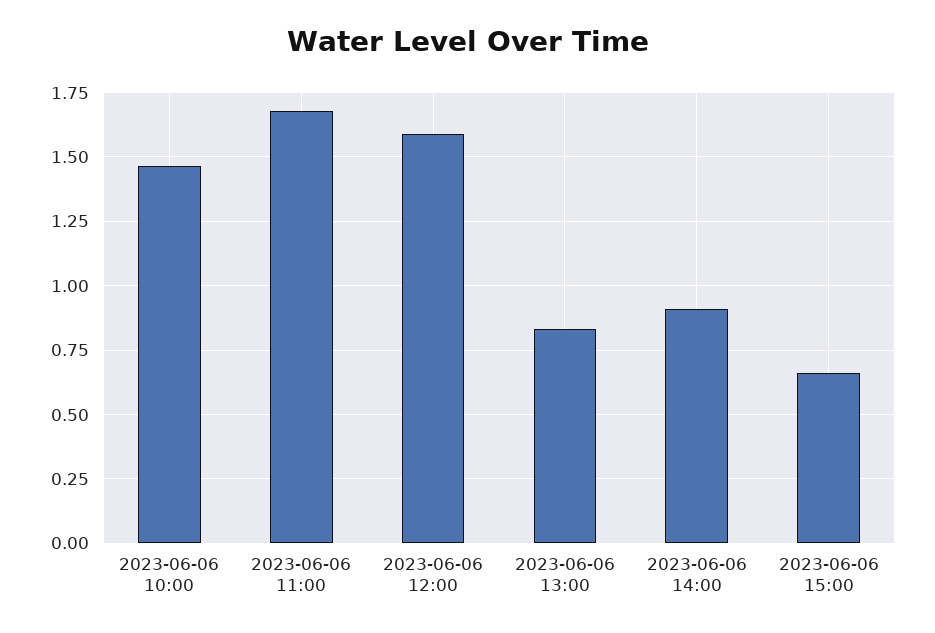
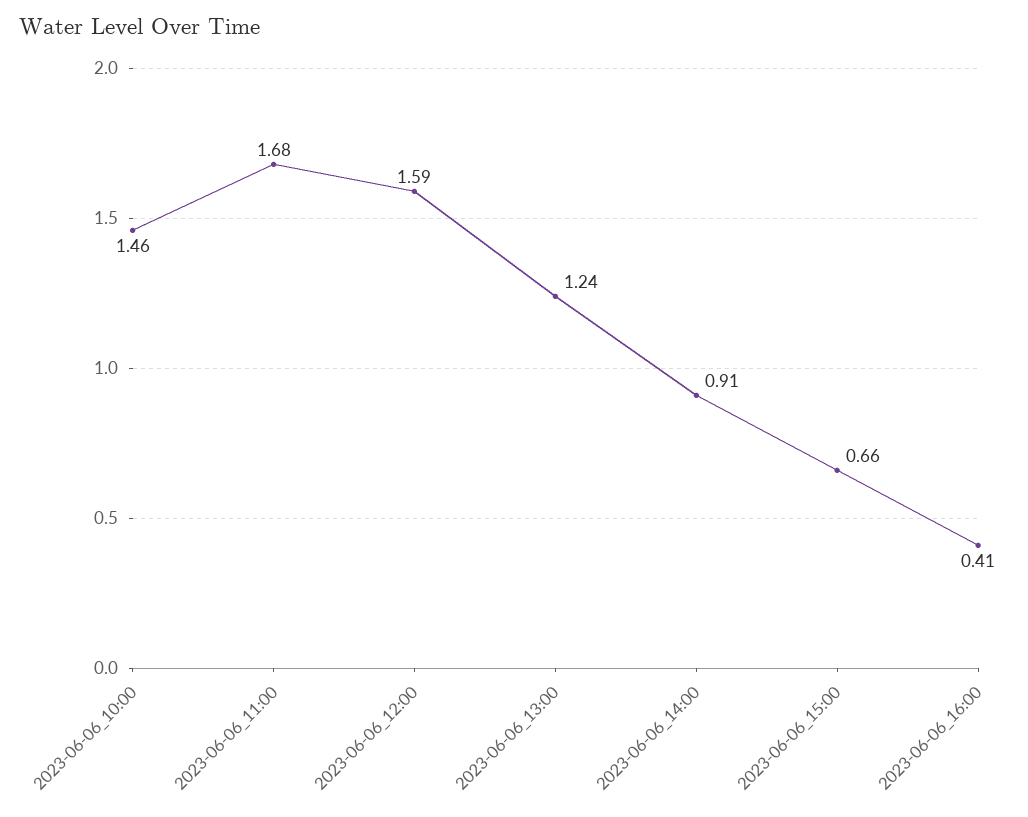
2023-06-06 13:00: 0.825 -> 1.24
2023-06-06_16:00: none -> 0.41

